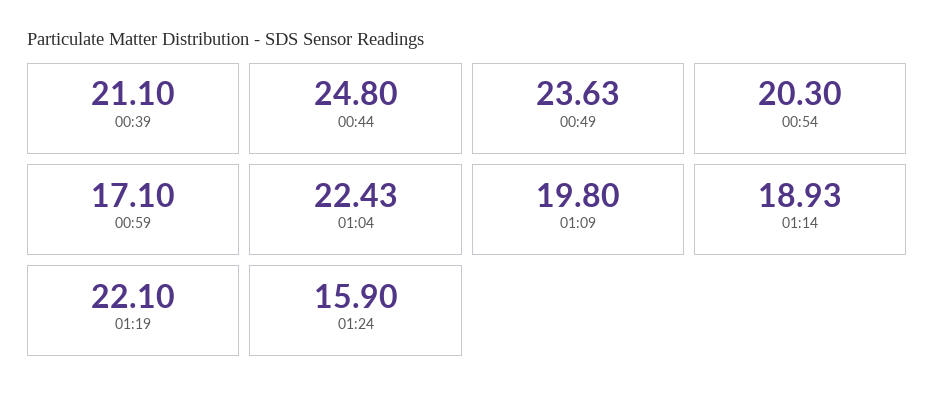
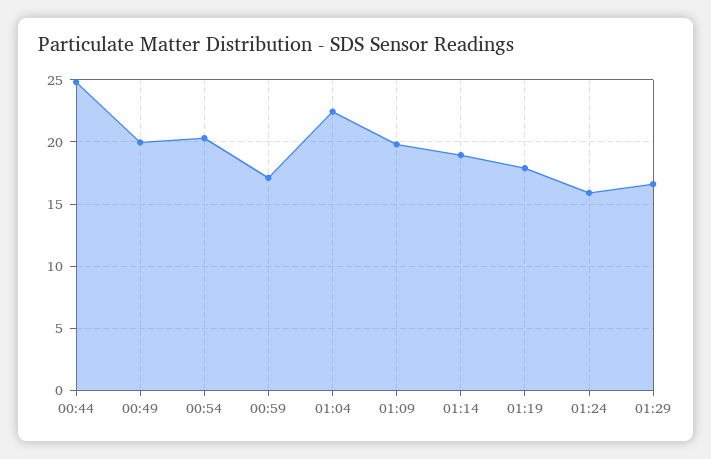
00:39: 21.1 -> none
00:49: 23.63 -> 20
01:19: 22.1 -> 18
01:29: none -> 16.5

